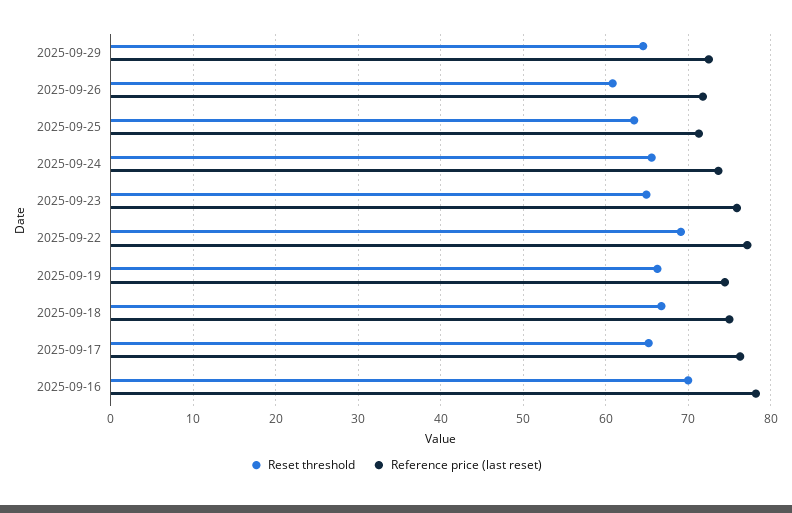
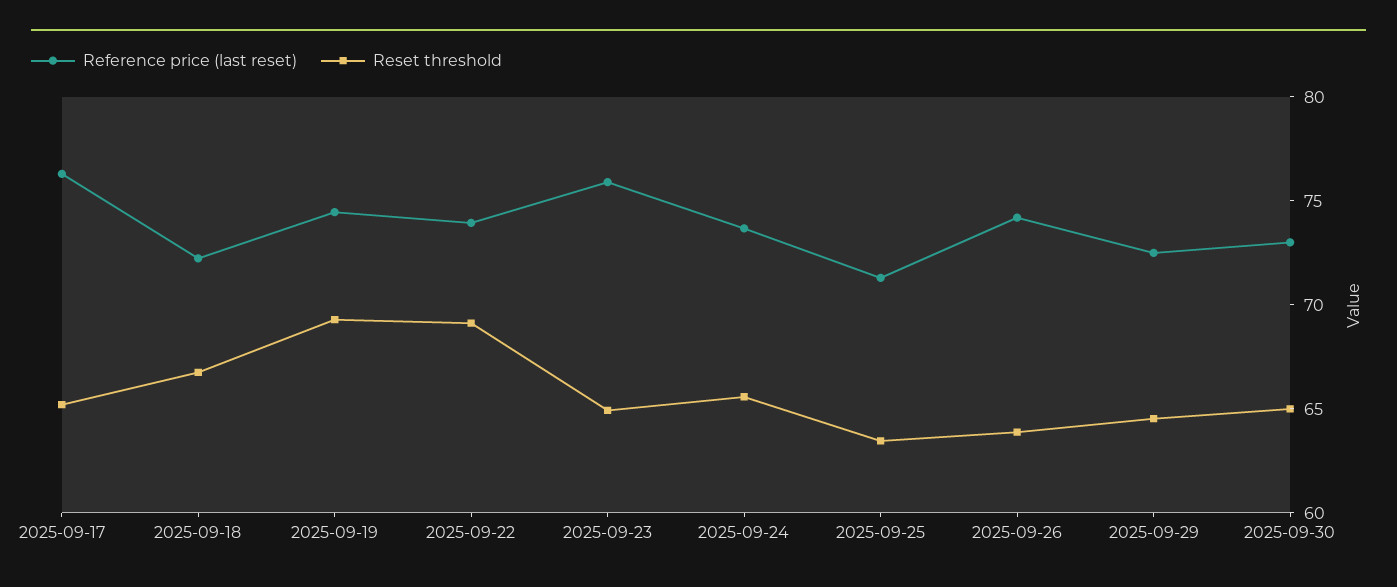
Reset threshold, 2025-09-26: 61 -> 64
Reference price (last reset), 2025-09-26: 72 -> 74
Reference price (last reset), 2025-09-22: 77 -> 74
Reset threshold, 2025-09-19: 66 -> 69
Reference price (last reset), 2025-09-18: 75 -> 72
Reset threshold, 2025-09-16: 70 -> none
Reference price (last reset), 2025-09-16: 78 -> none
Reference price (last reset), 2025-09-30: none -> 73
Reset threshold, 2025-09-30: none -> 65

